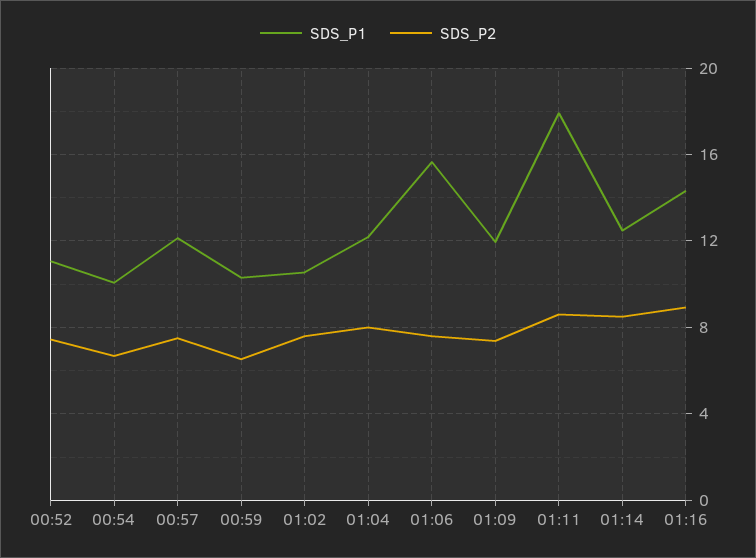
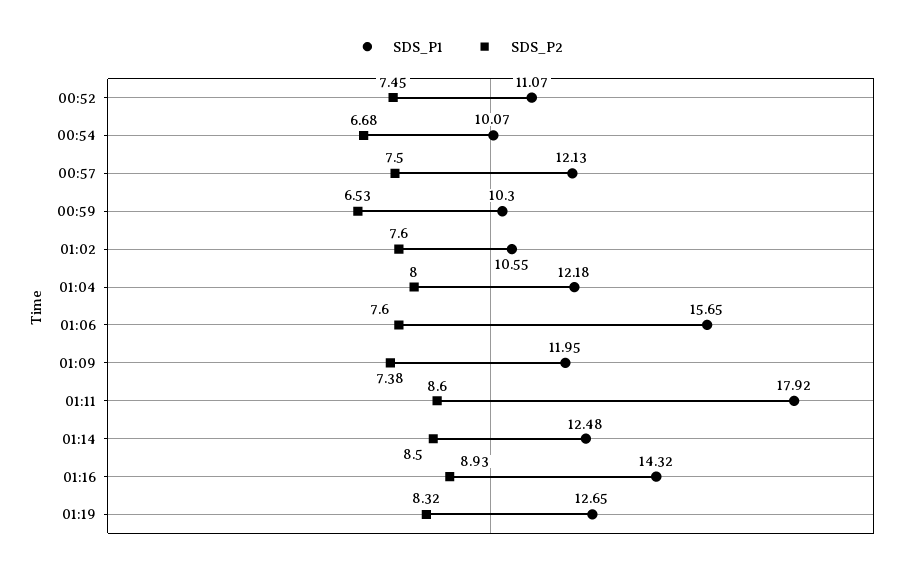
SDS_P1, 01:19: none -> 12.65
SDS_P2, 01:19: none -> 8.32

